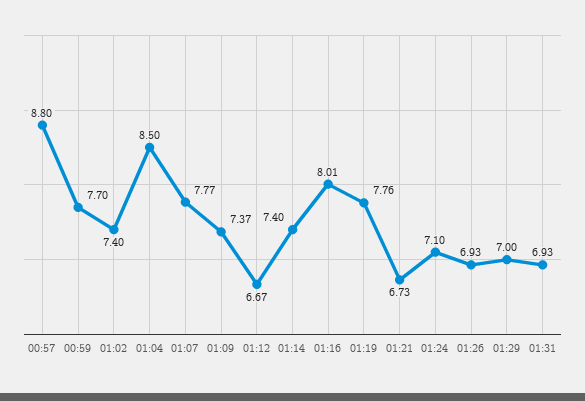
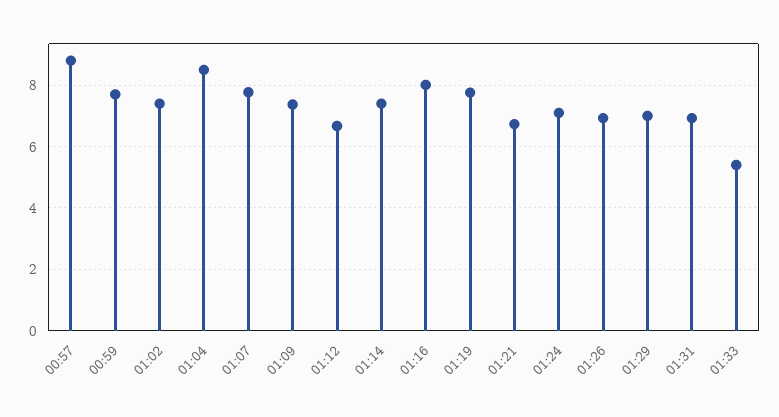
01:33: none -> 5.4

